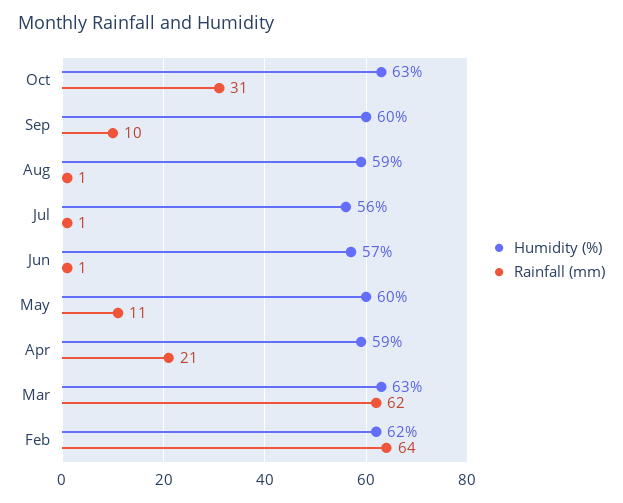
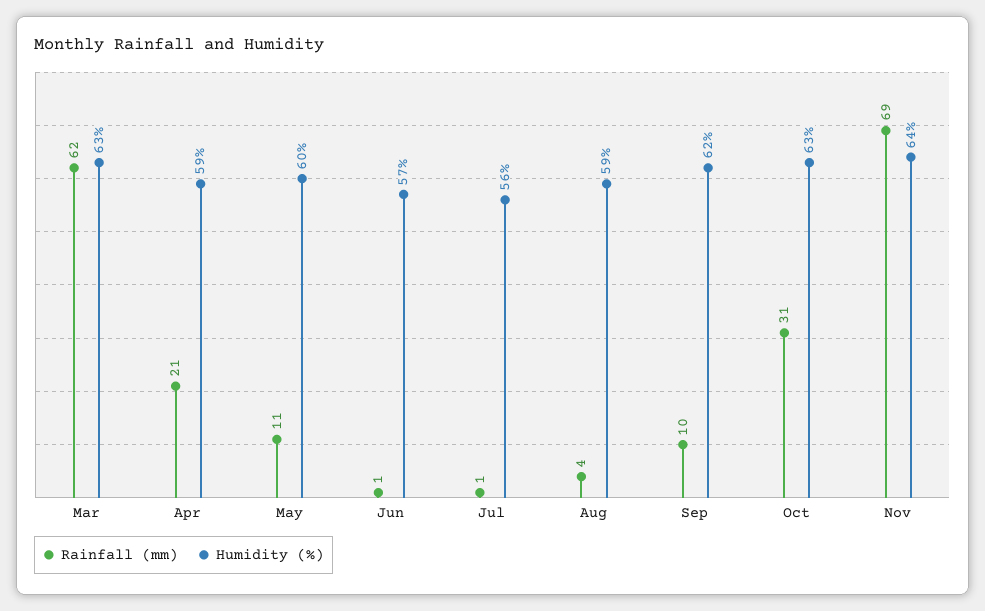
Humidity (%), Sep: 60 -> 62
Rainfall (mm), Aug: 1 -> 4
Humidity (%), Feb: 62 -> none
Rainfall (mm), Feb: 64 -> none
Rainfall (mm), Nov: none -> 69
Humidity (%), Nov: none -> 64

